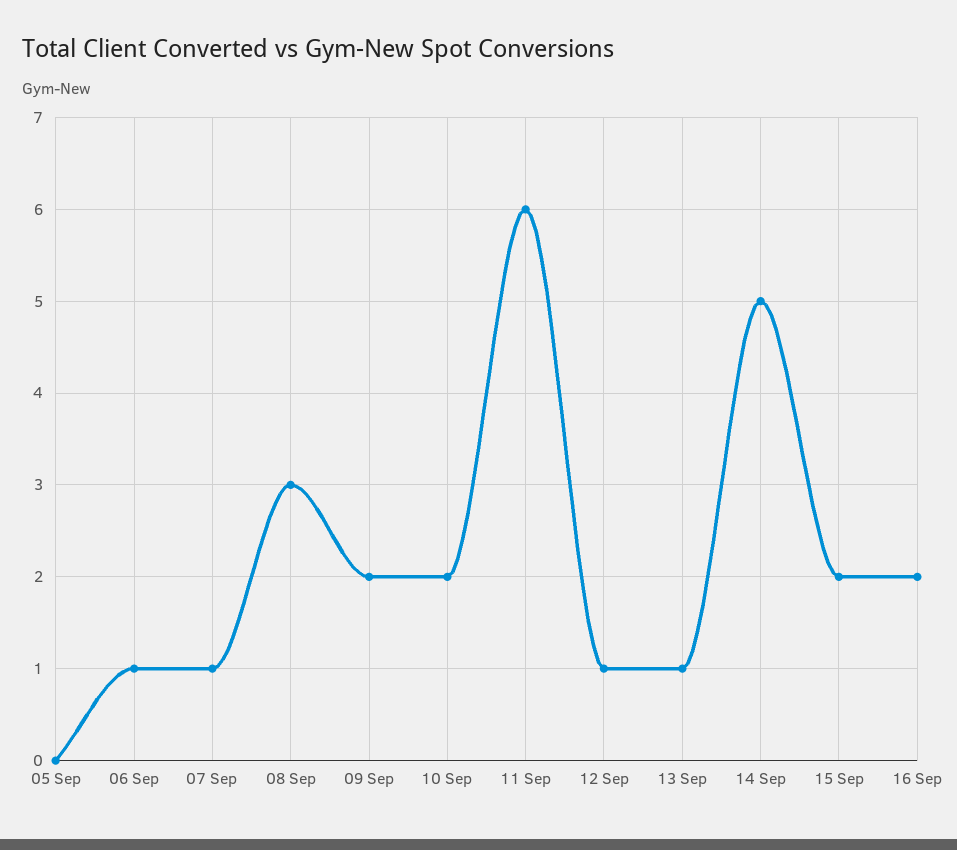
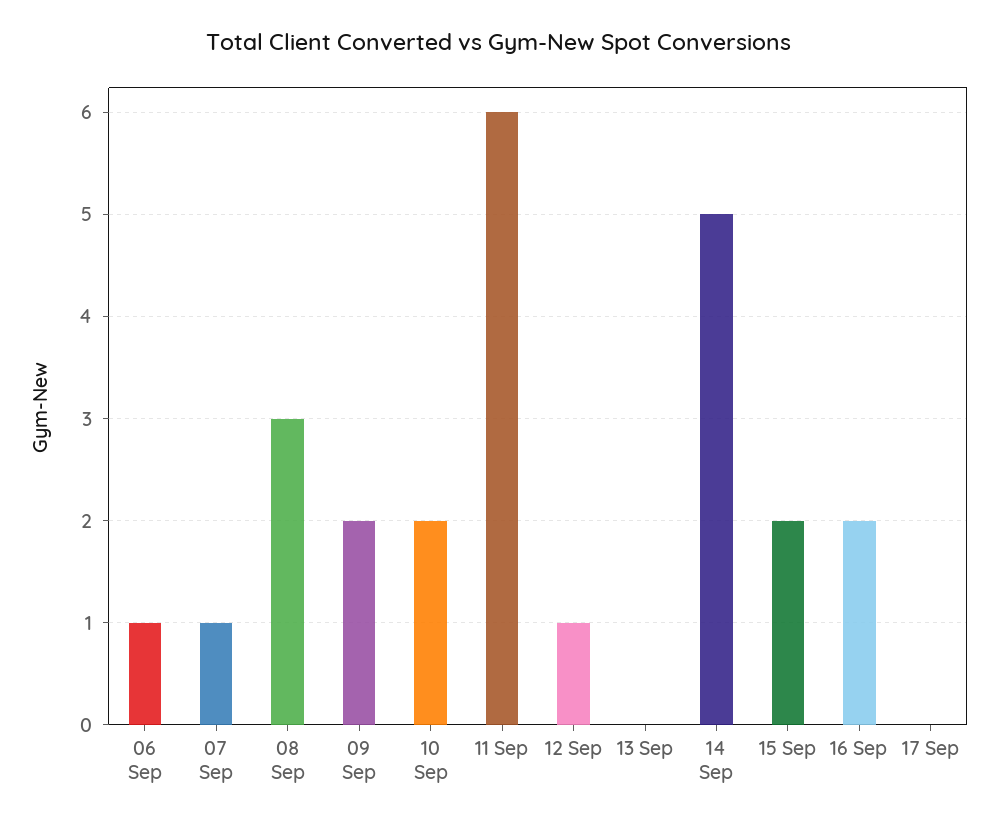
05 Sep: 0 -> none
13 Sep: 1 -> 0
17 Sep: none -> 0

